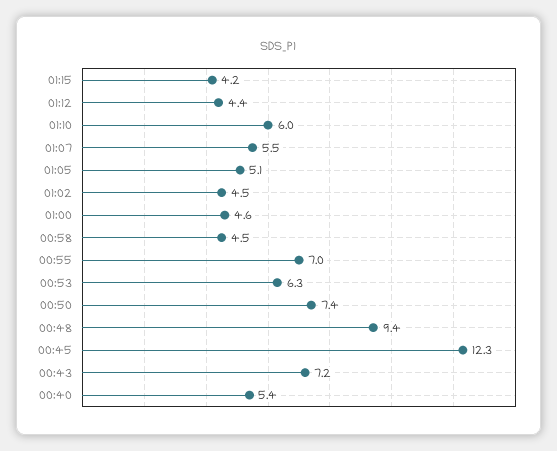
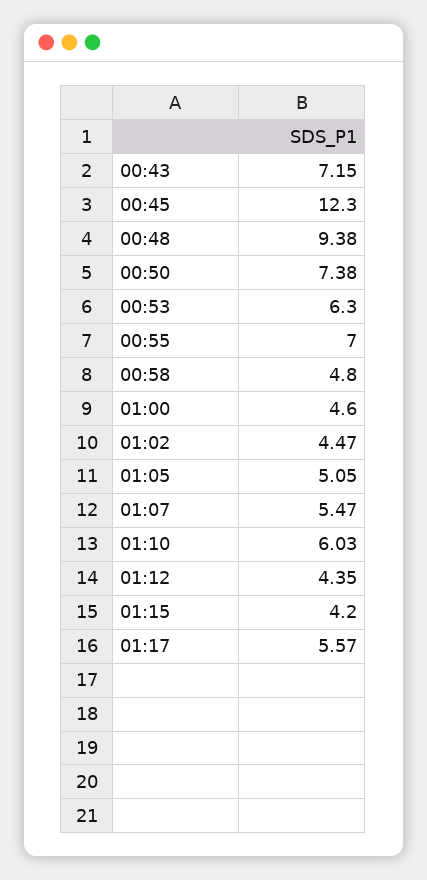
00:58: 4.5 -> 4.8
00:40: 5.4 -> none
01:17: none -> 5.57

